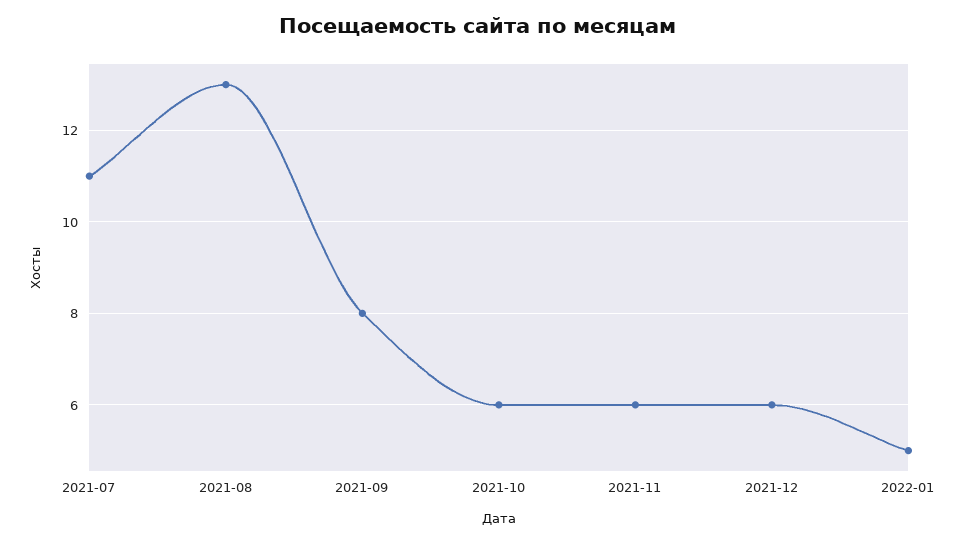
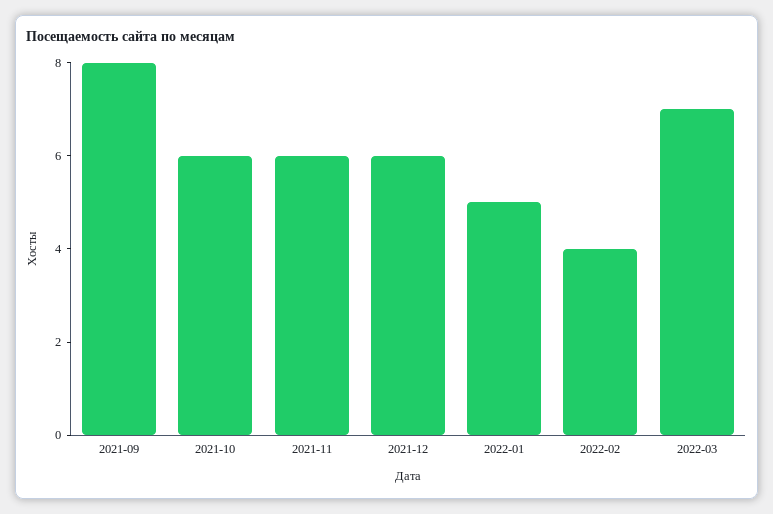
2021-07: 11 -> none
2021-08: 13 -> none
2022-02: none -> 4
2022-03: none -> 7

